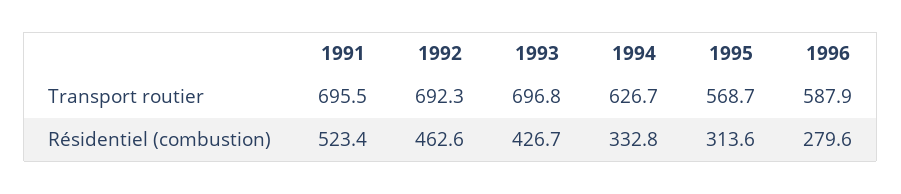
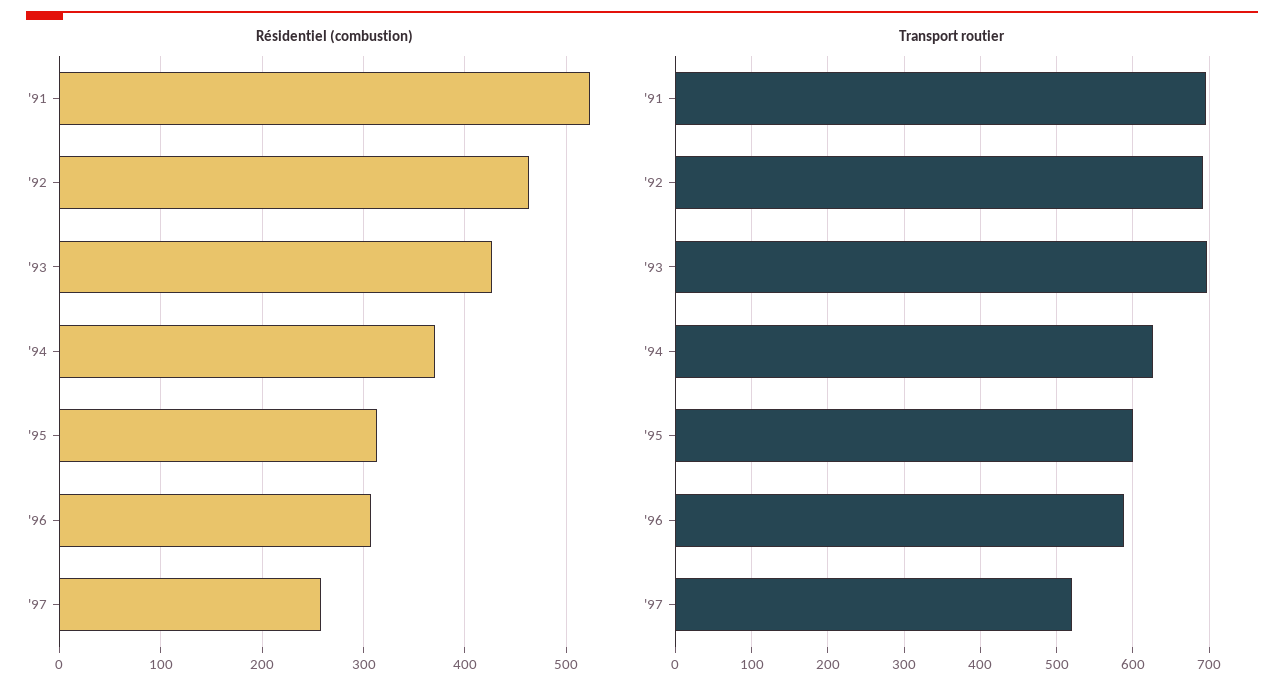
Transport routier, 1995: 568.7 -> 600
Résidentiel (combustion), 1994: 332.8 -> 370
Résidentiel (combustion), 1996: 279.6 -> 310
Résidentiel (combustion), '97: none -> 260
Transport routier, '97: none -> 520

